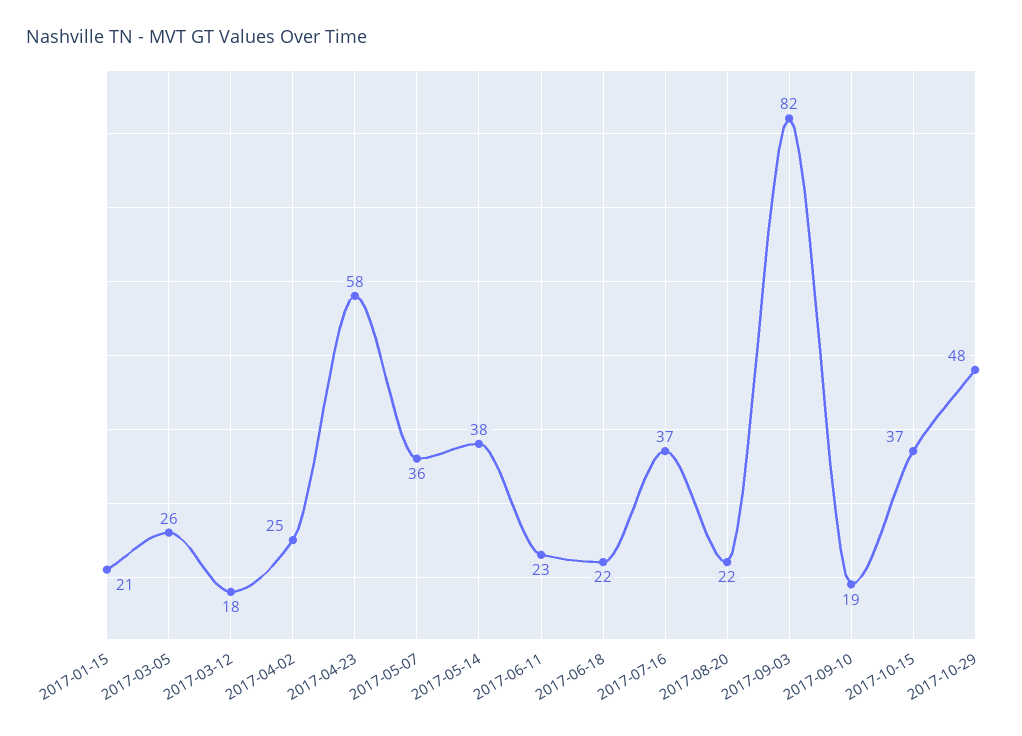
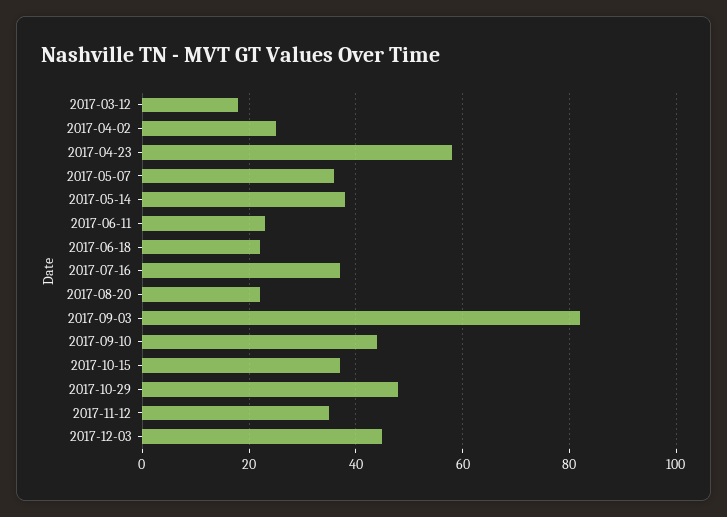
2017-01-15: 21 -> none
2017-03-05: 26 -> none
2017-09-10: 19 -> 45
2017-11-12: none -> 35
2017-12-03: none -> 45

